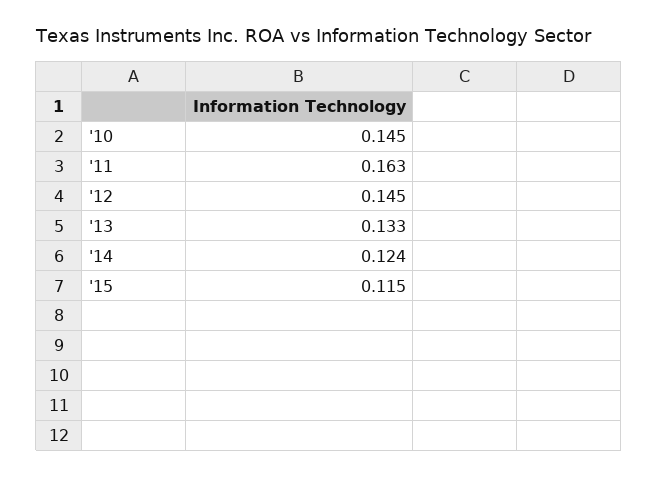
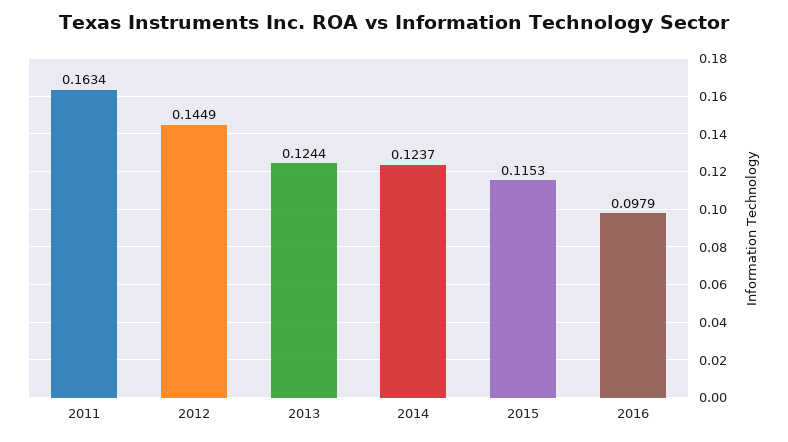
'10: 0.145 -> none
'13: 0.133 -> 0.1244
2016: none -> 0.0979

